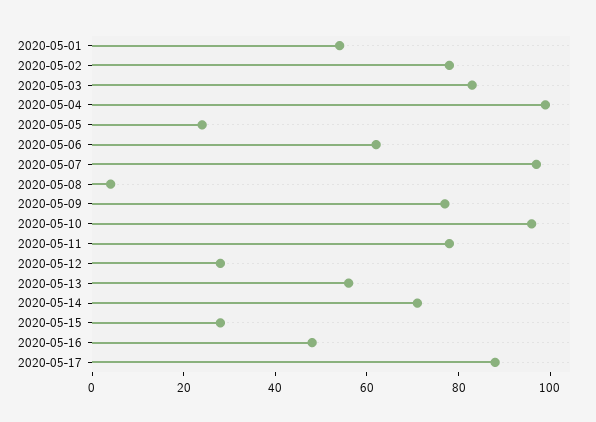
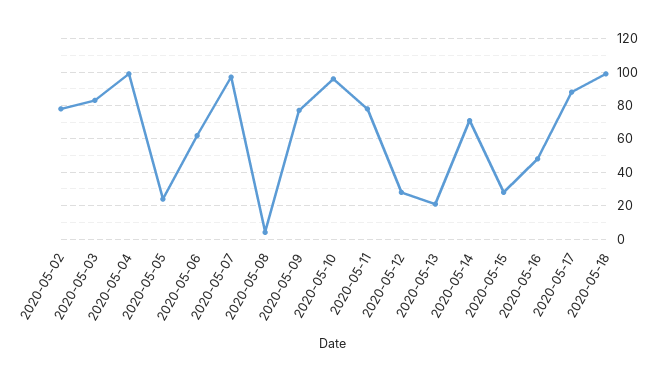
2020-05-01: 55 -> none
2020-05-13: 55 -> 20
2020-05-18: none -> 100

